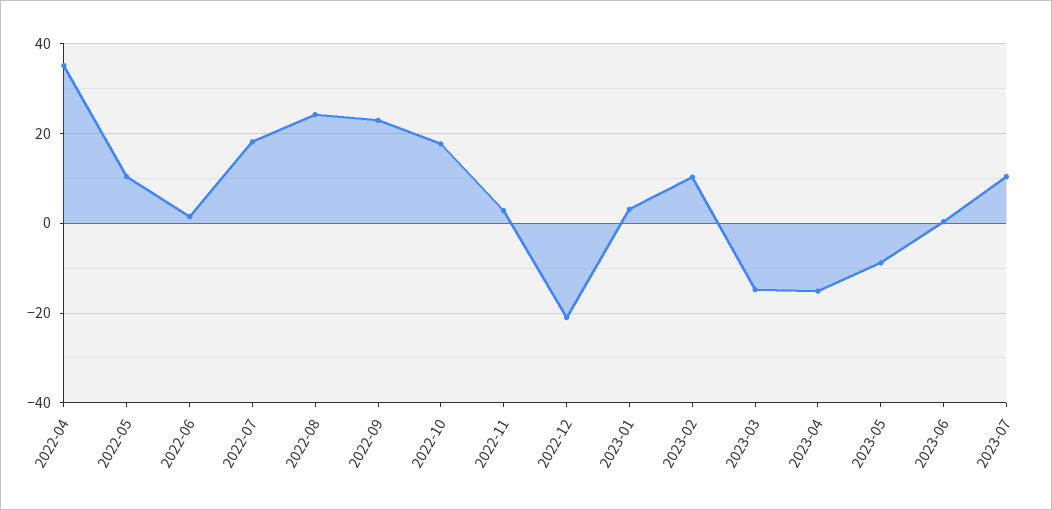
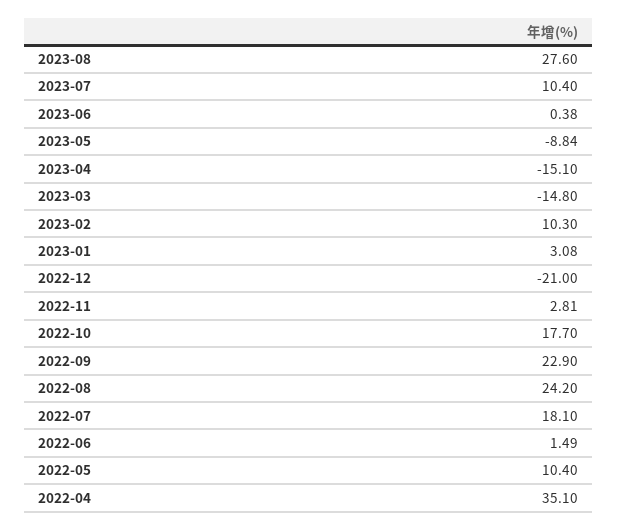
2023-08: none -> 27.6

